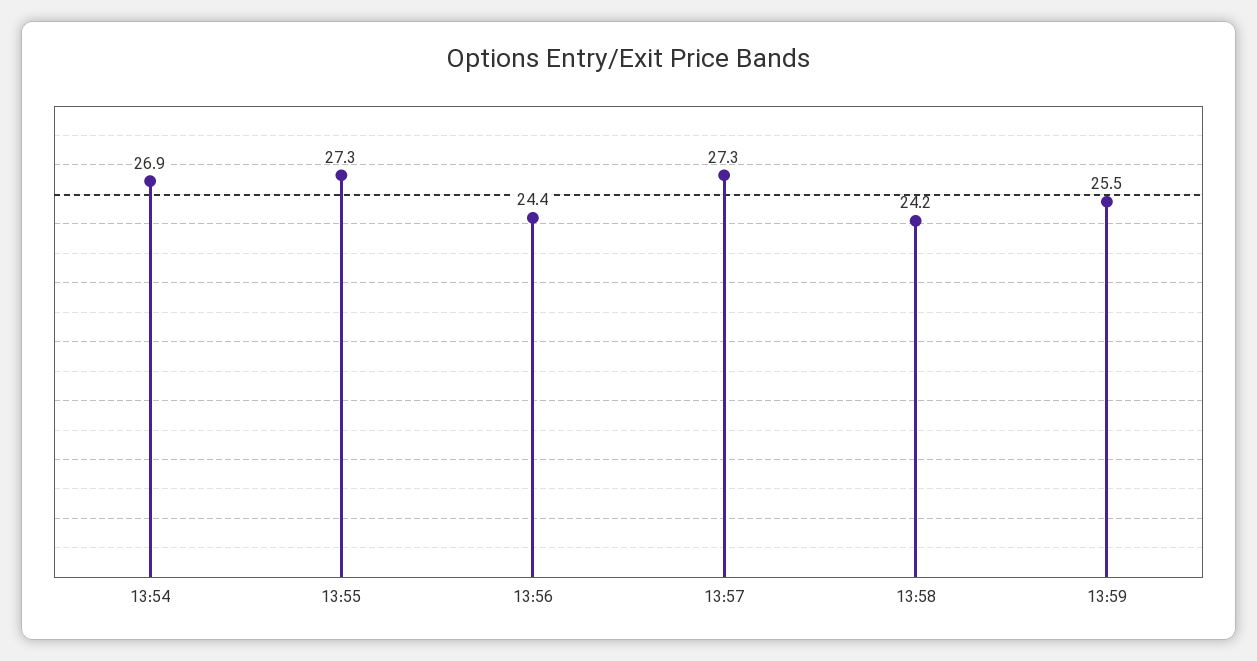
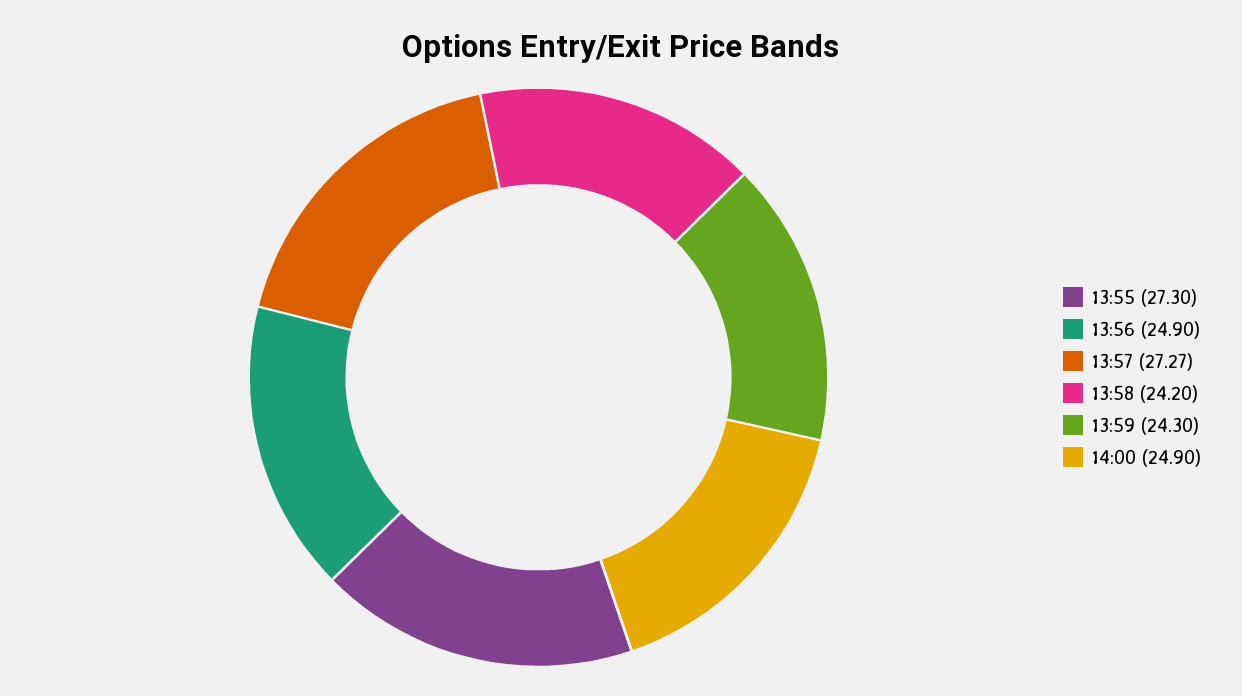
13:54: 26.9 -> none
13:56: 24.4 -> 24.9
13:59: 25.5 -> 24.3
14:00: none -> 24.9

